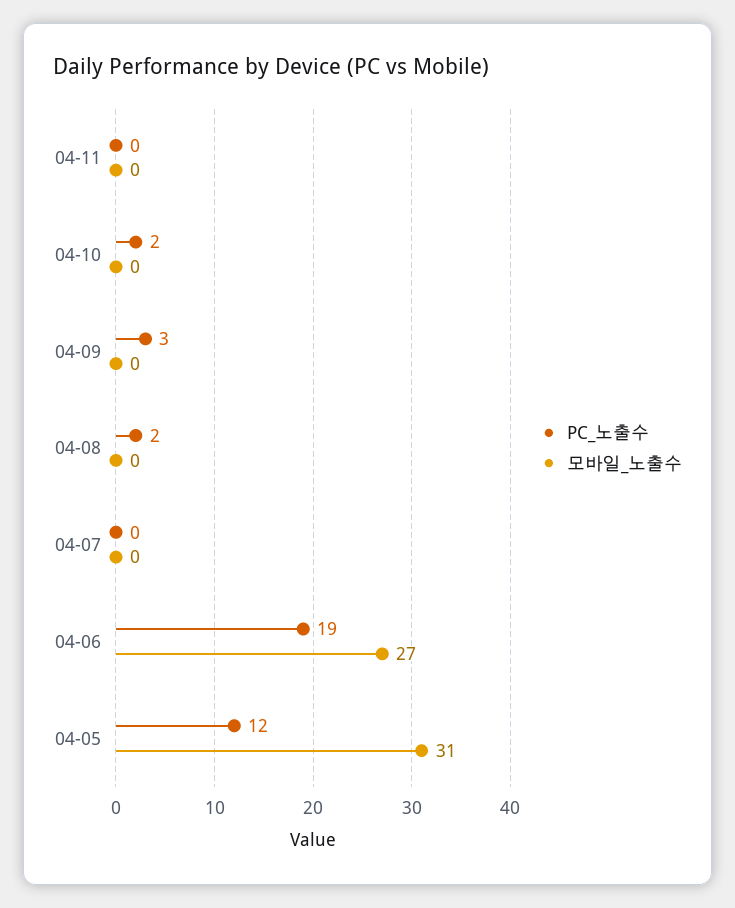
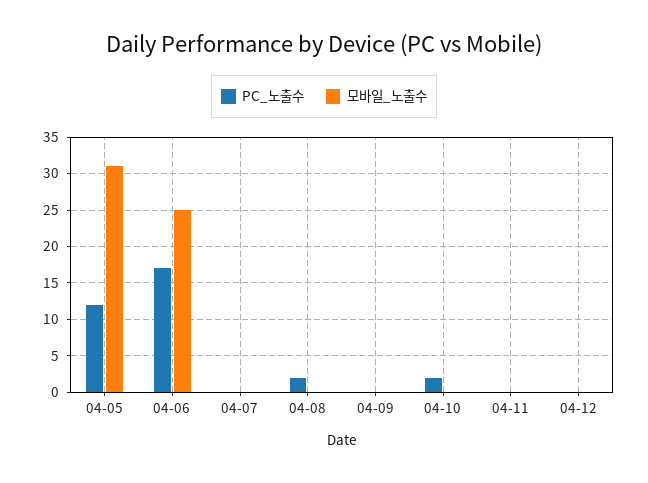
PC_노출수, 04-09: 3 -> 0
PC_노출수, 04-06: 19 -> 17
모바일_노출수, 04-06: 27 -> 25
PC_노출수, 04-12: none -> 0
모바일_노출수, 04-12: none -> 0

